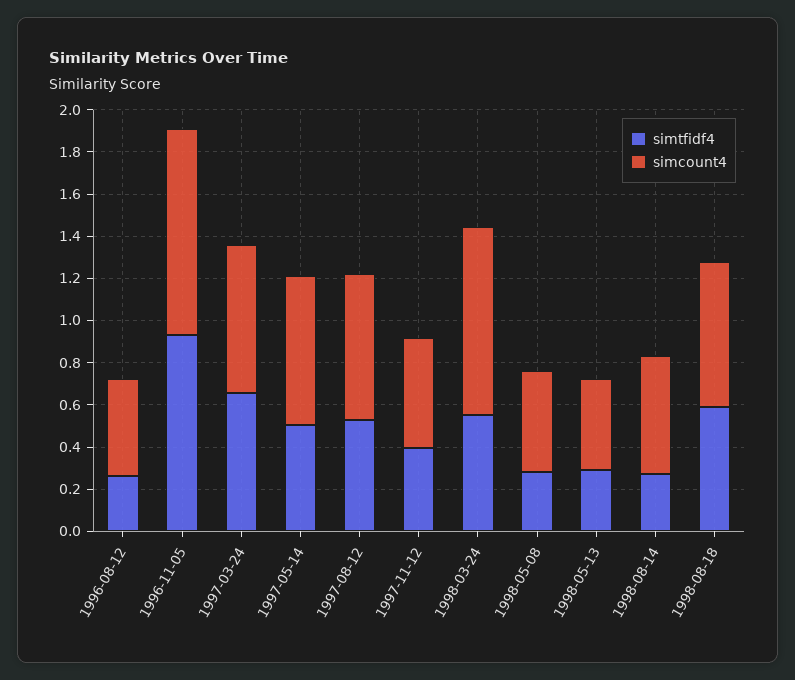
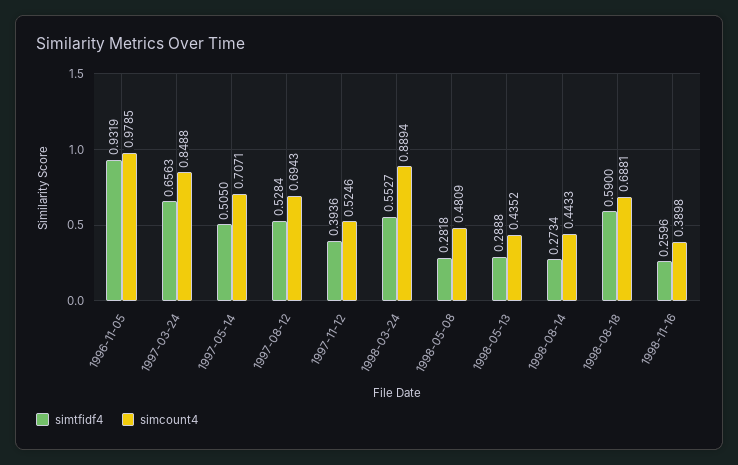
simtfidf4, 1996-08-12: 0.25 -> none
simcount4, 1996-08-12: 0.45 -> none
simcount4, 1997-03-24: 0.7 -> 0.8488
simcount4, 1998-08-14: 0.55 -> 0.4433
simtfidf4, 1998-11-16: none -> 0.2596
simcount4, 1998-11-16: none -> 0.3898

